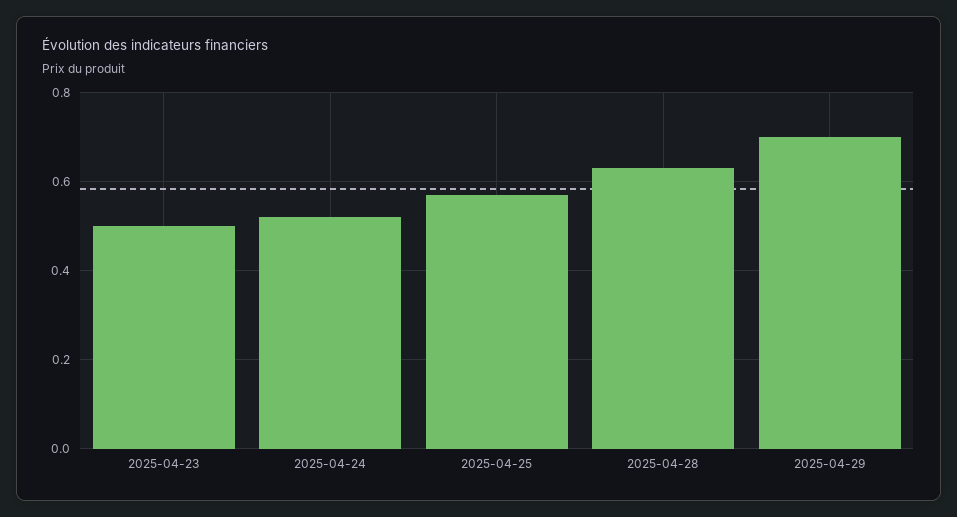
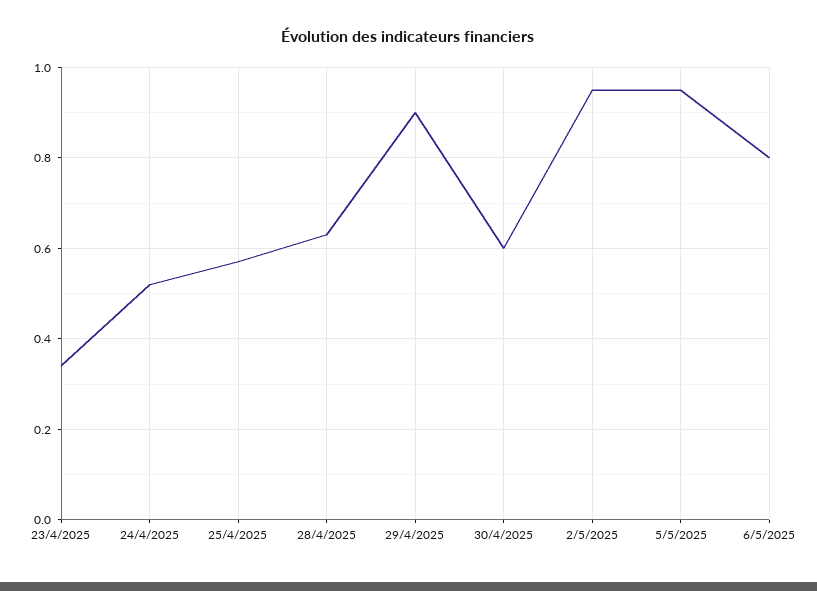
2025-04-23: 0.5 -> 0.35
2025-04-29: 0.7 -> 0.9
30/4/2025: none -> 0.6
2/5/2025: none -> 0.95
5/5/2025: none -> 0.95
6/5/2025: none -> 0.8

